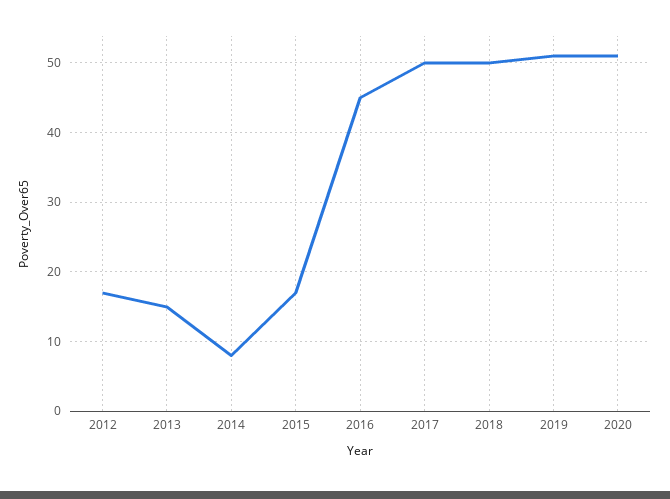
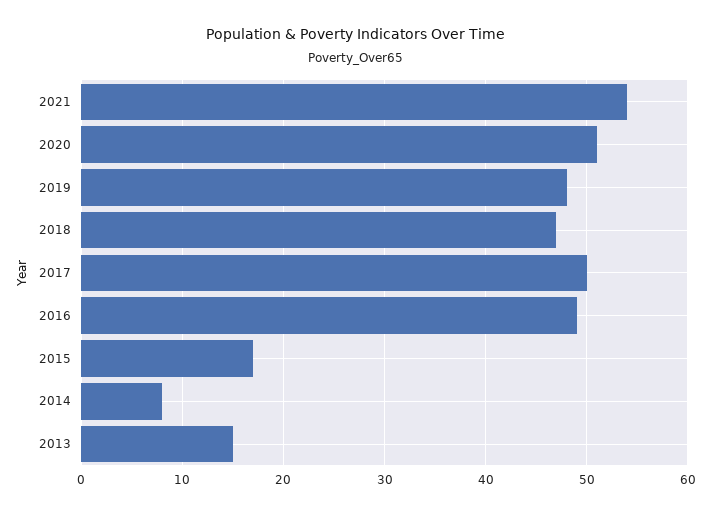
2012: 17 -> none
2016: 45 -> 49
2018: 50 -> 47
2019: 51 -> 48
2021: none -> 54

